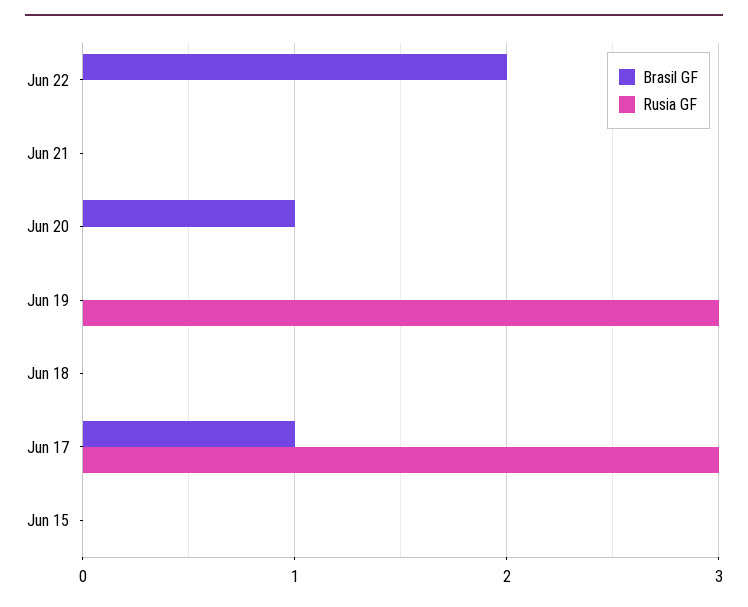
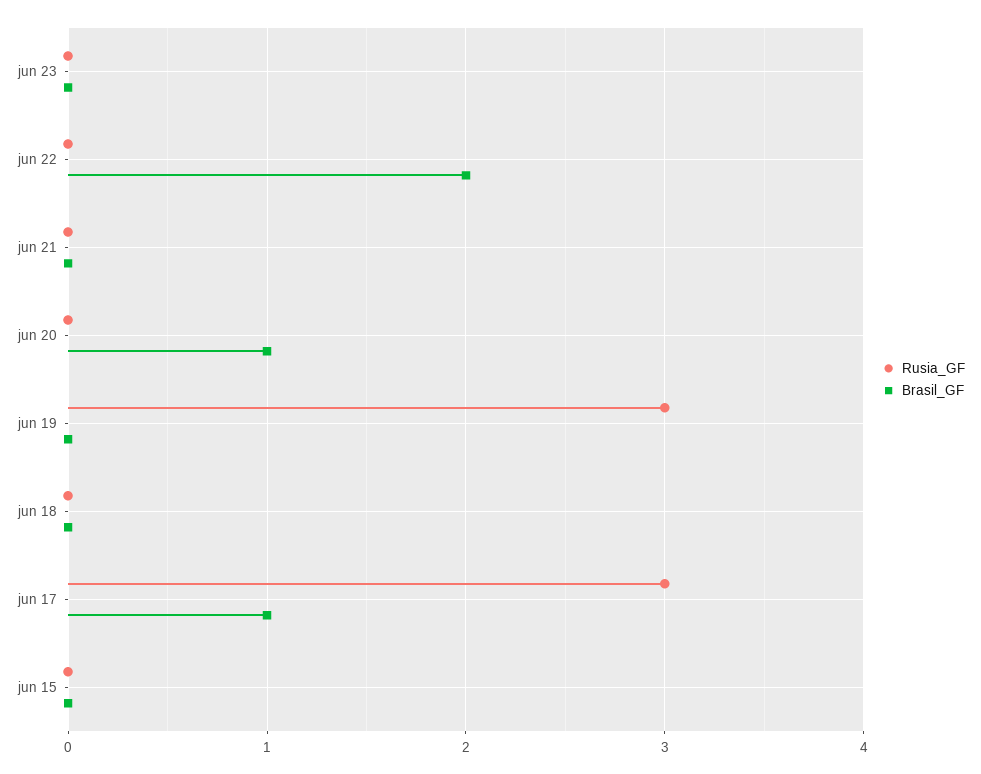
Rusia GF, jun 23: none -> 0
Brasil GF, jun 23: none -> 0

